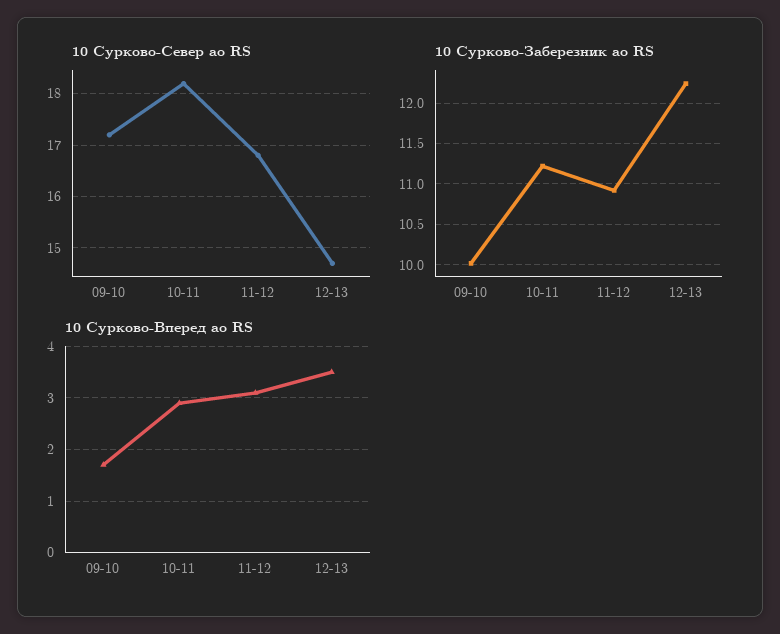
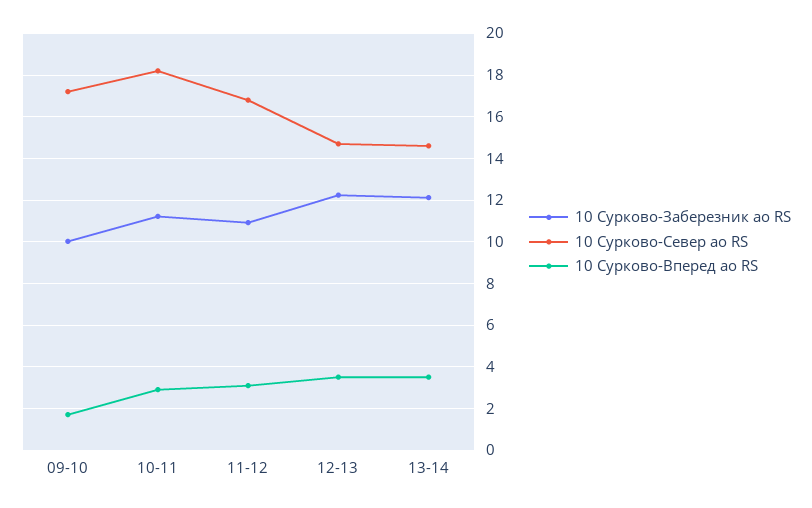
10 Сурково-Заберезник ао RS, 13-14: none -> 12
10 Сурково-Север ао RS, 13-14: none -> 14.5
10 Сурково-Вперед ао RS, 13-14: none -> 3.5

